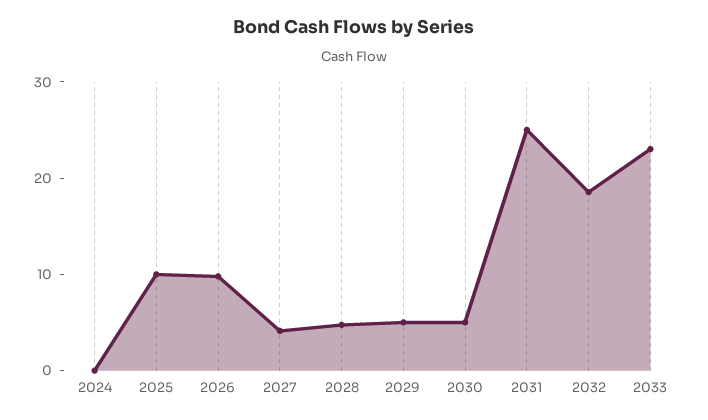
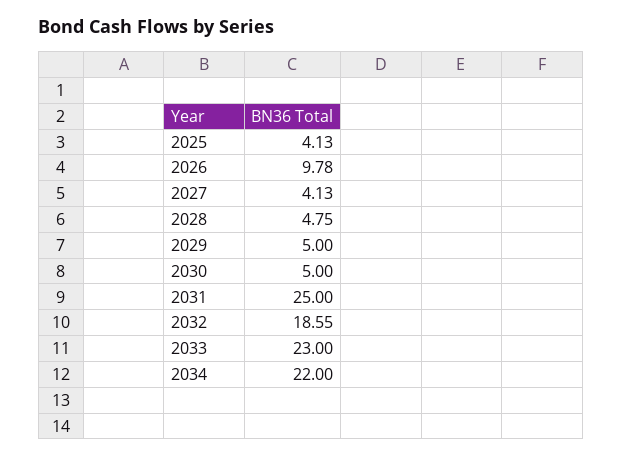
2024: 0 -> none
2025: 10 -> 4.13
2034: none -> 22

